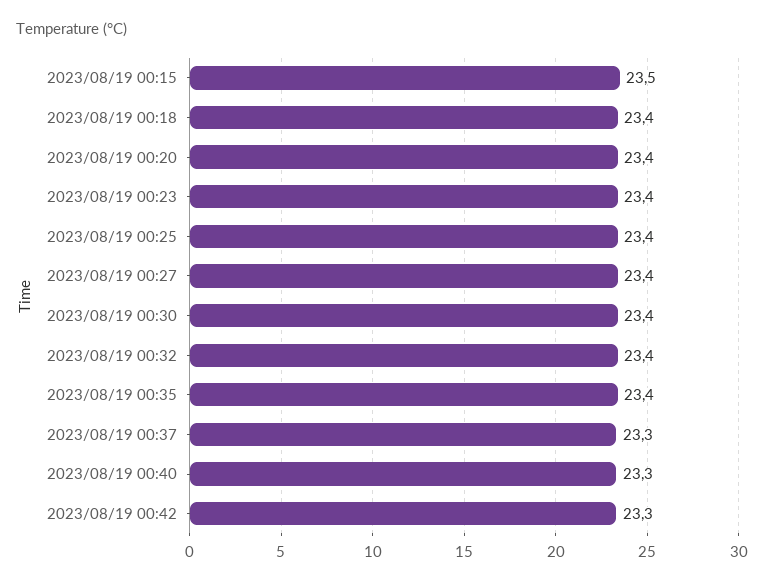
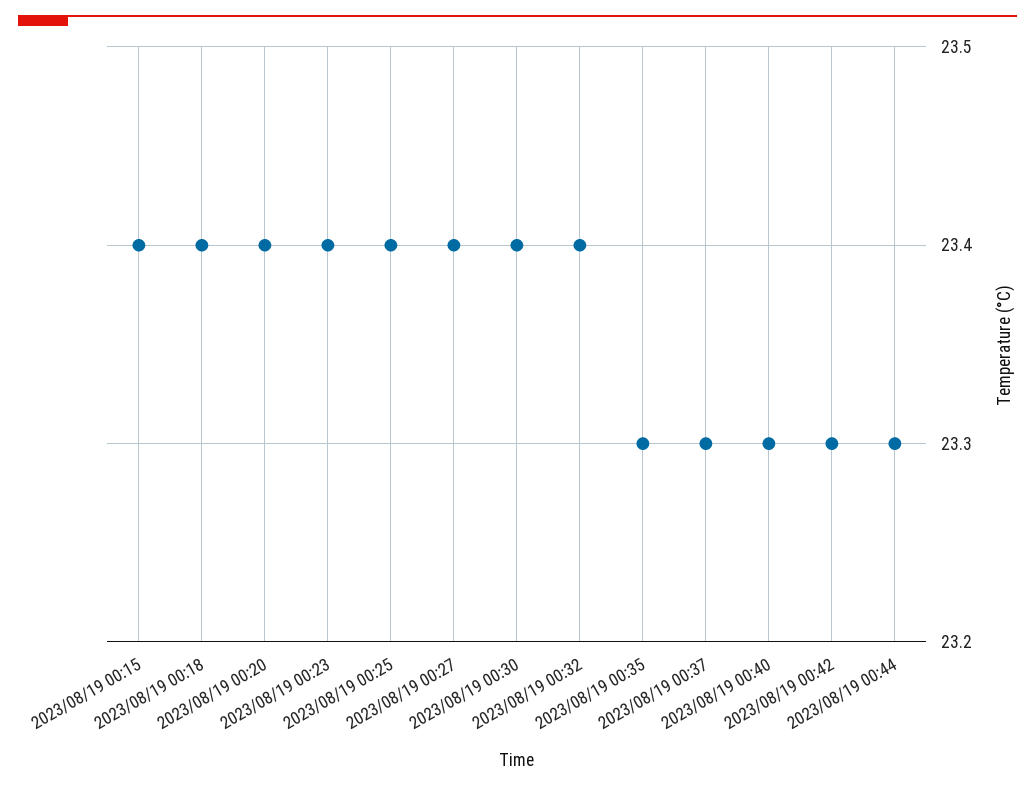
2023/08/19 00:15: 23.5 -> 23.4
2023/08/19 00:35: 23.4 -> 23.3
2023/08/19 00:44: none -> 23.3

